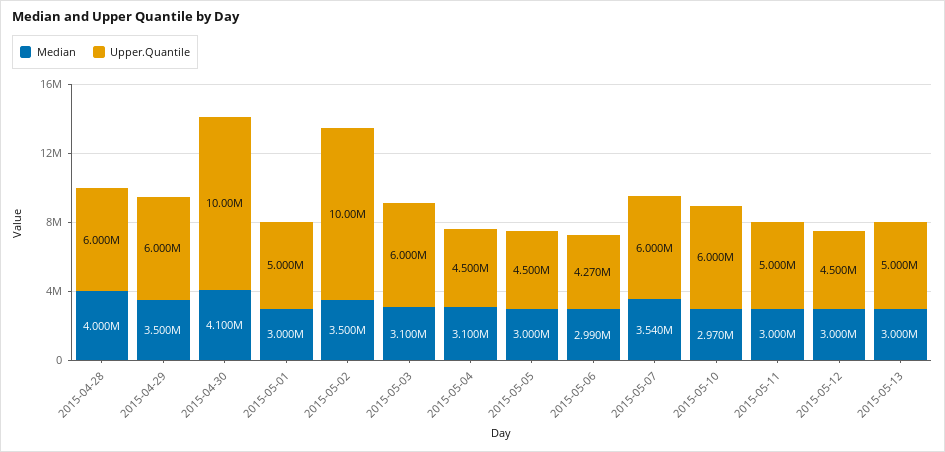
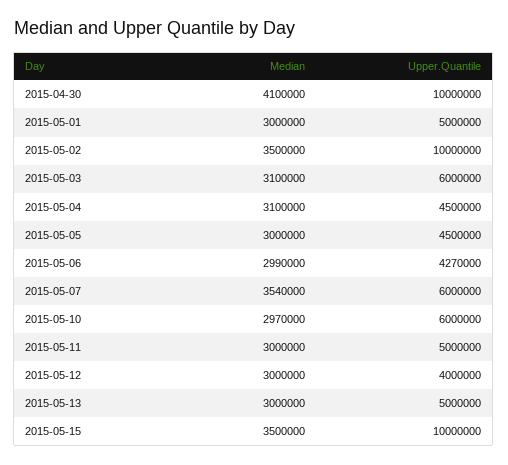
Median, 2015-04-28: 4000000 -> none
Upper.Quantile, 2015-04-28: 6000000 -> none
Median, 2015-04-29: 3500000 -> none
Upper.Quantile, 2015-04-29: 6000000 -> none
Upper.Quantile, 2015-05-12: 4500000 -> 4000000
Median, 2015-05-15: none -> 3500000
Upper.Quantile, 2015-05-15: none -> 10000000

